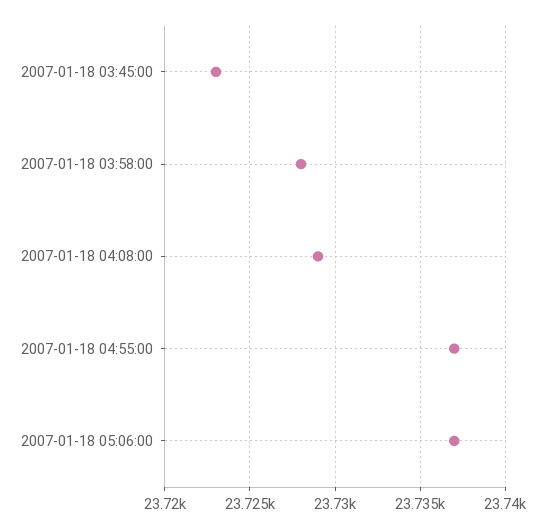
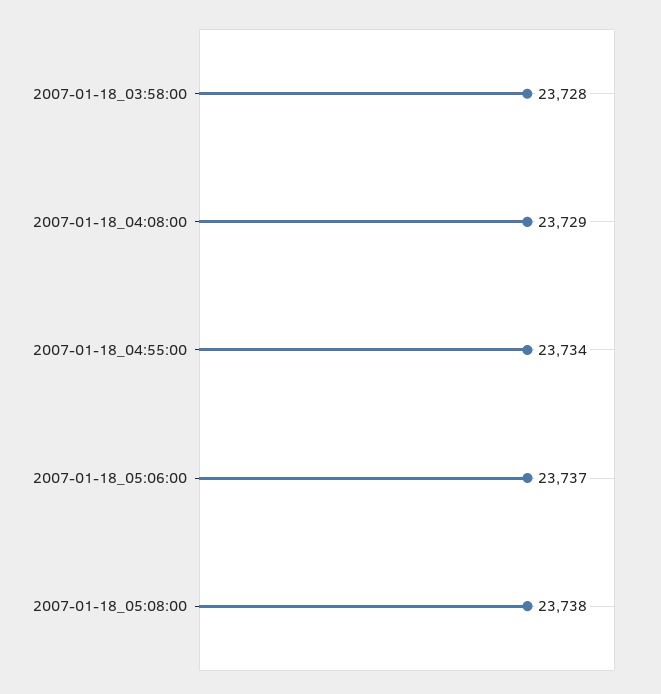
2007-01-18 03:45:00: 23723 -> none
2007-01-18 04:55:00: 23737 -> 23734
2007-01-18_05:08:00: none -> 23738

